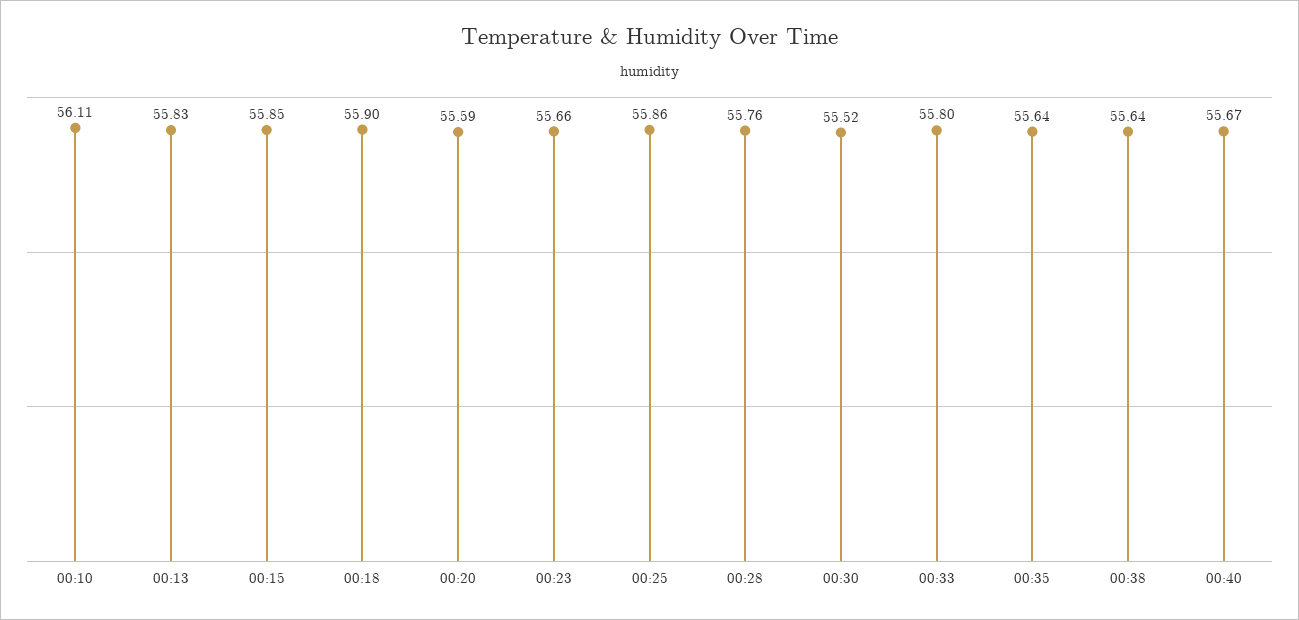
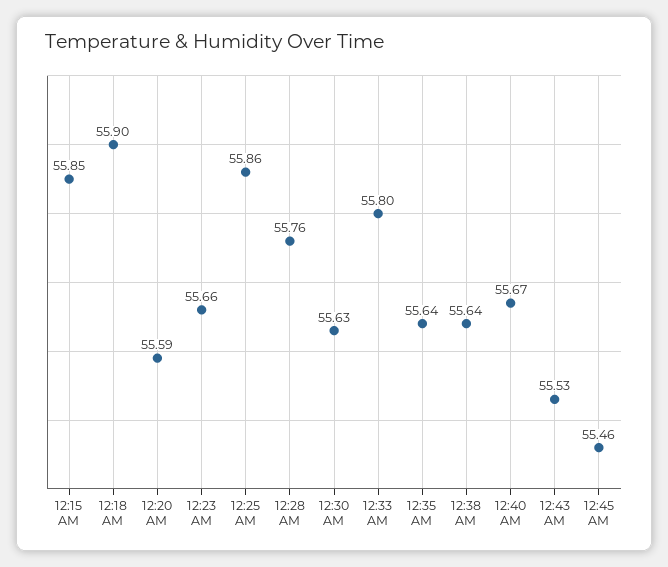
00:10: 56.11 -> none
00:13: 55.83 -> none
00:30: 55.52 -> 55.63
12:43 AM: none -> 55.53
12:45 AM: none -> 55.46

